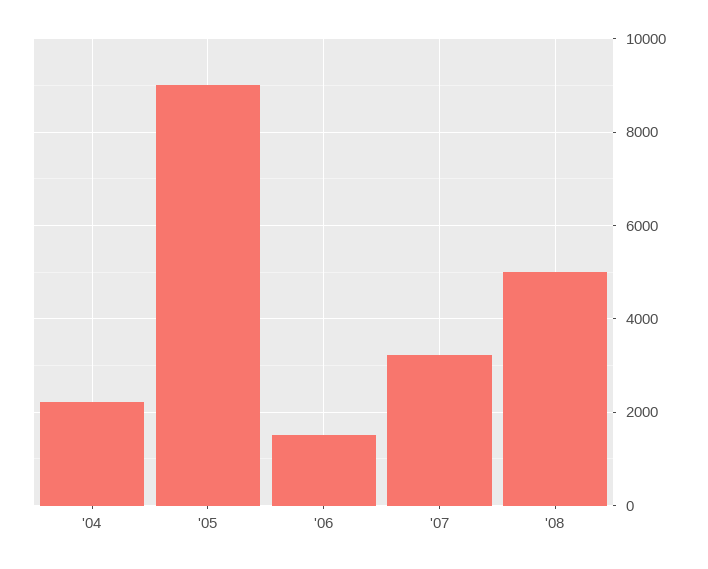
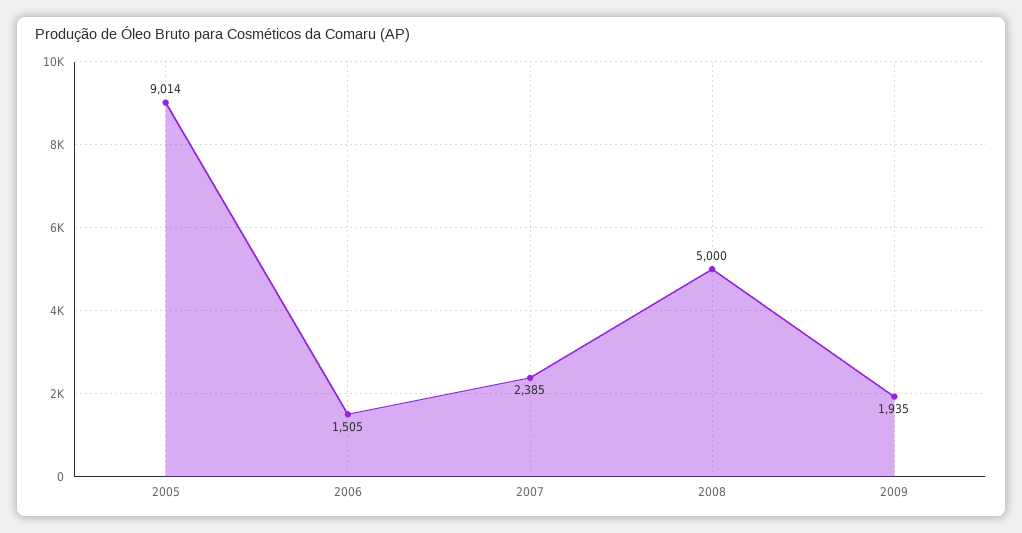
'04: 2200 -> none
'07: 3200 -> 2385
2009: none -> 1935

